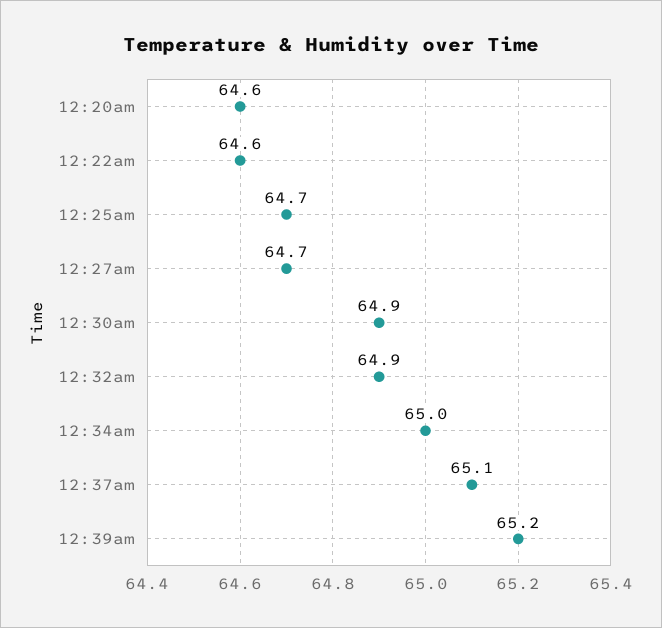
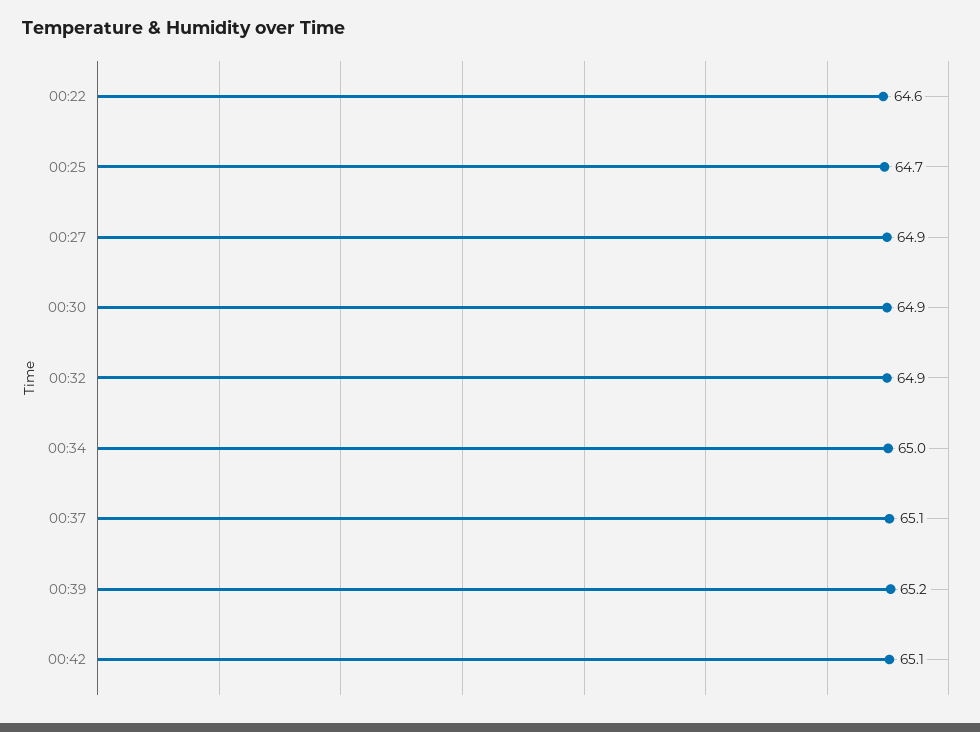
12:20am: 64.6 -> none
12:27am: 64.7 -> 64.9
00:42: none -> 65.1

